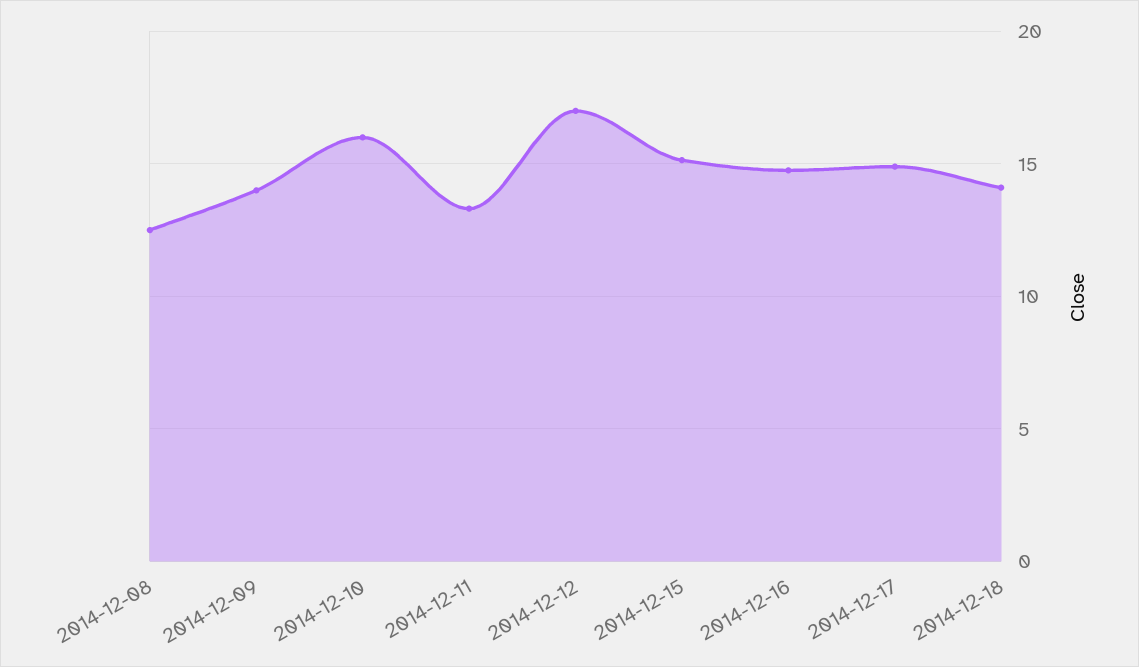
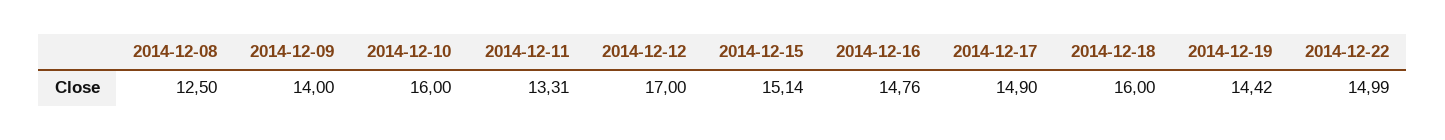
2014-12-18: 14 -> 16
2014-12-19: none -> 14.42
2014-12-22: none -> 14.99

